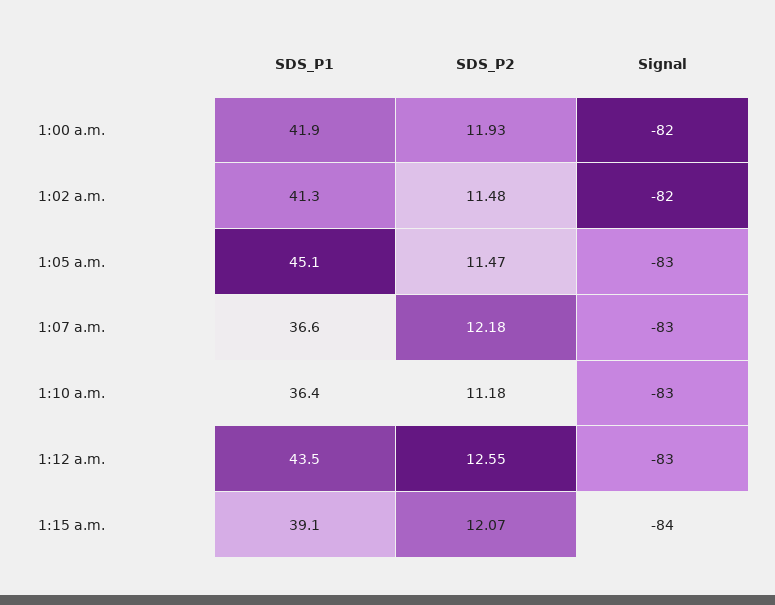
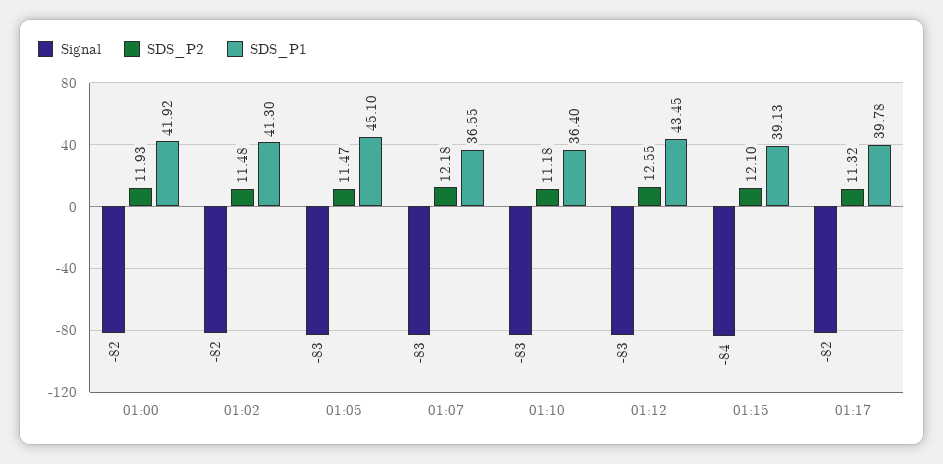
SDS_P2, 1:15 a.m.: 12.07 -> 12.1
Signal, 01:17: none -> -82
SDS_P2, 01:17: none -> 11.32
SDS_P1, 01:17: none -> 39.78

